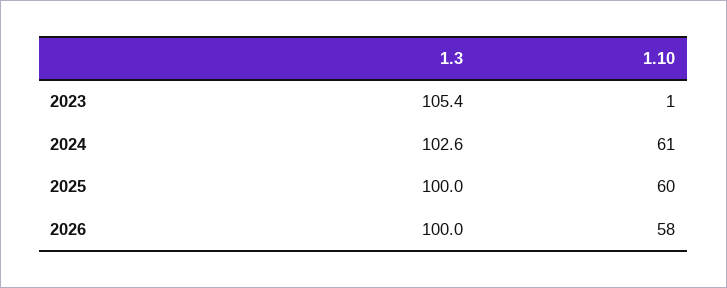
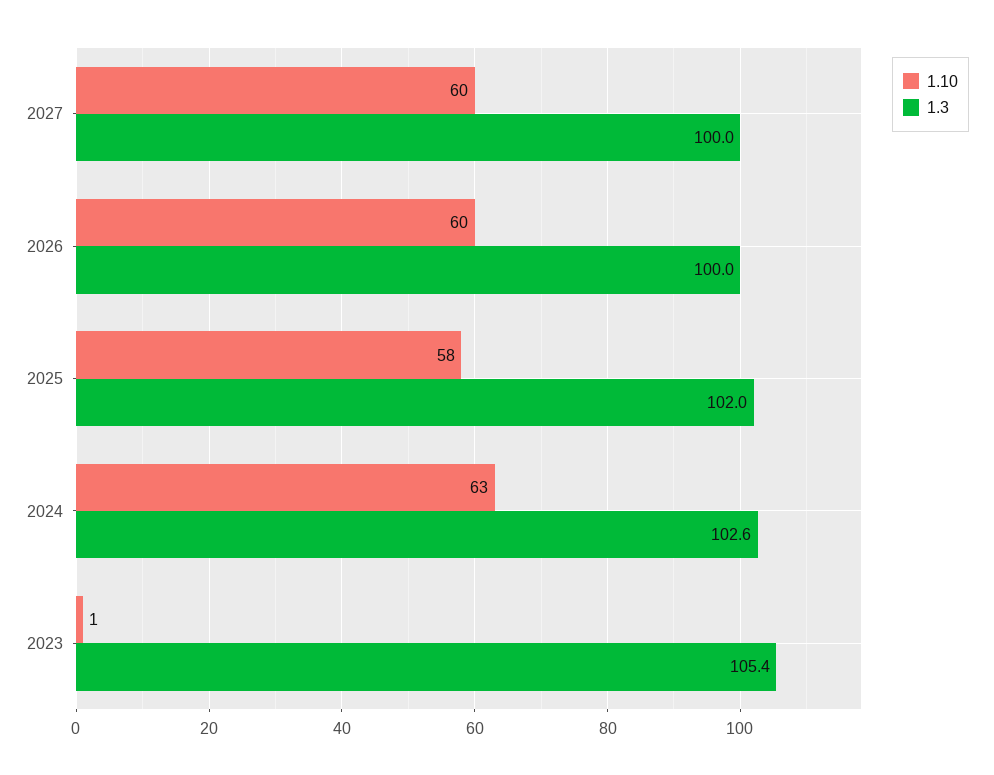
1.10, 2024: 61 -> 63
1.3, 2025: 100 -> 102
1.10, 2025: 60 -> 58
1.10, 2026: 58 -> 60
1.10, 2027: none -> 60
1.3, 2027: none -> 100

